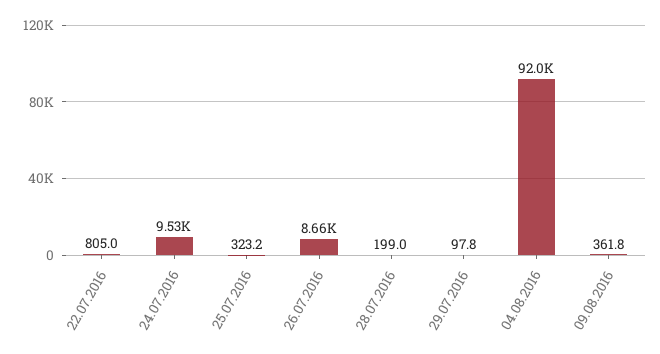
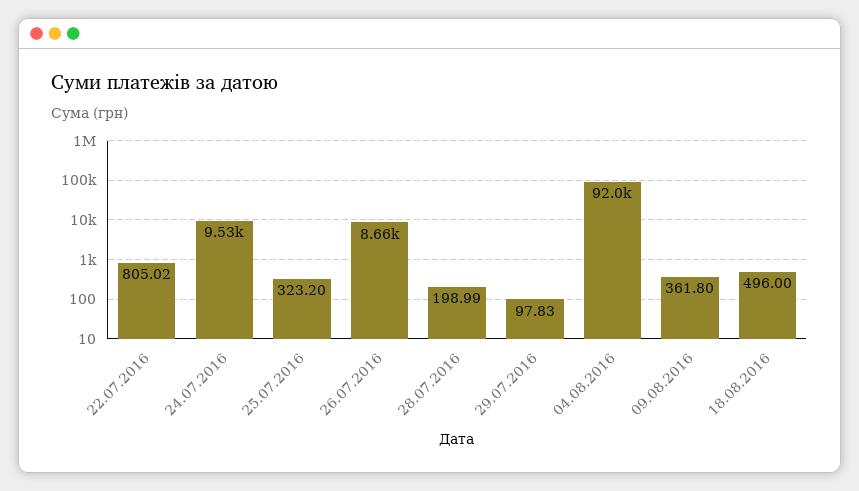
18.08.2016: none -> 496

